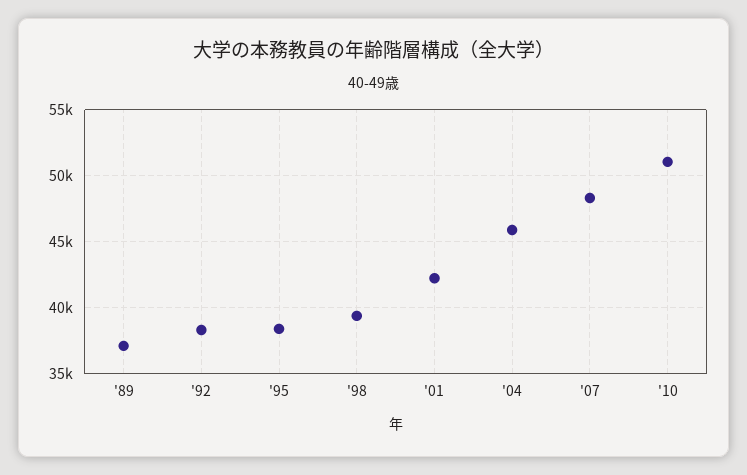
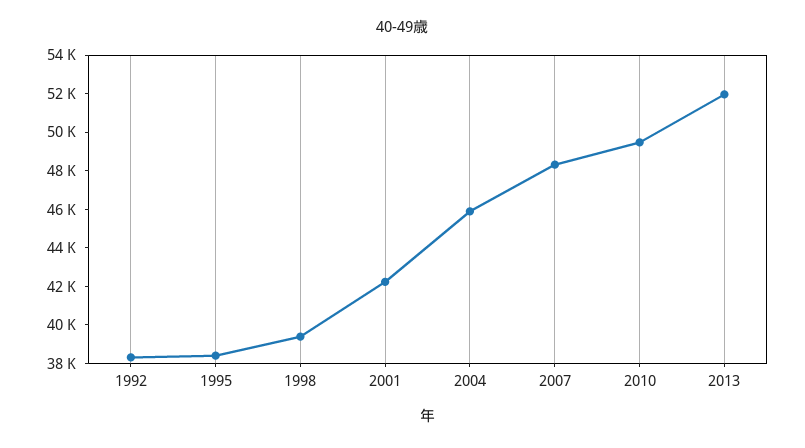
'89: 37000 -> none
'10: 51000 -> 49500
2013: none -> 52000

